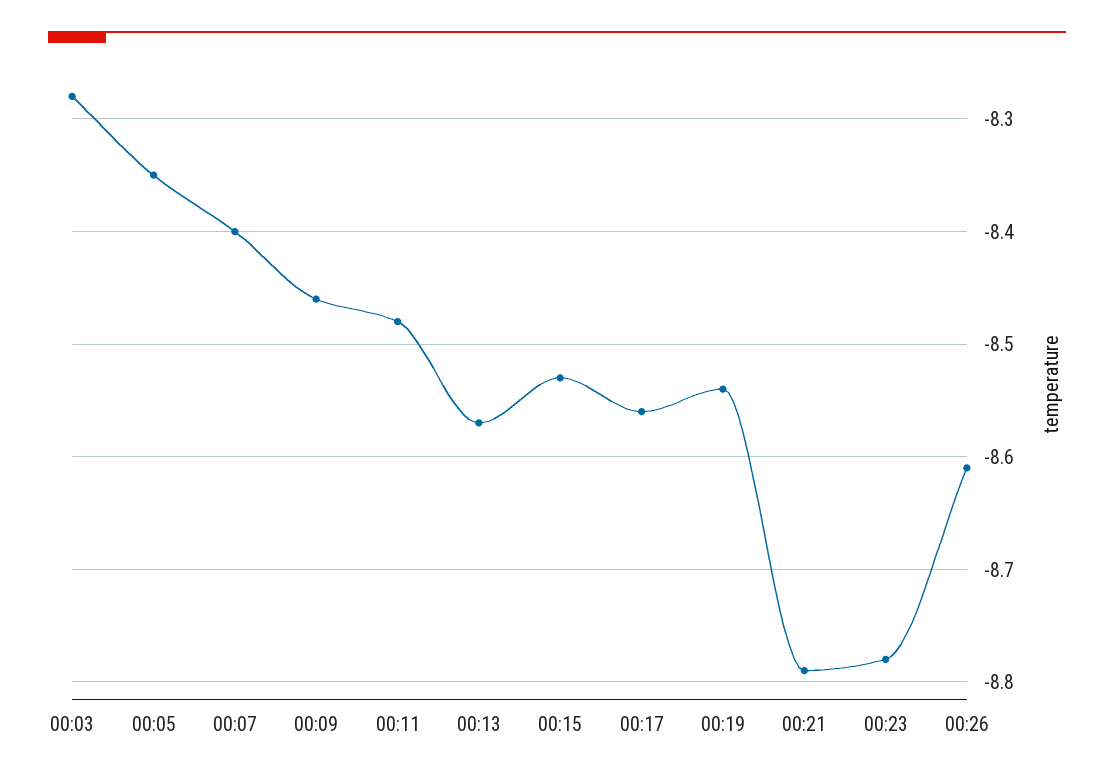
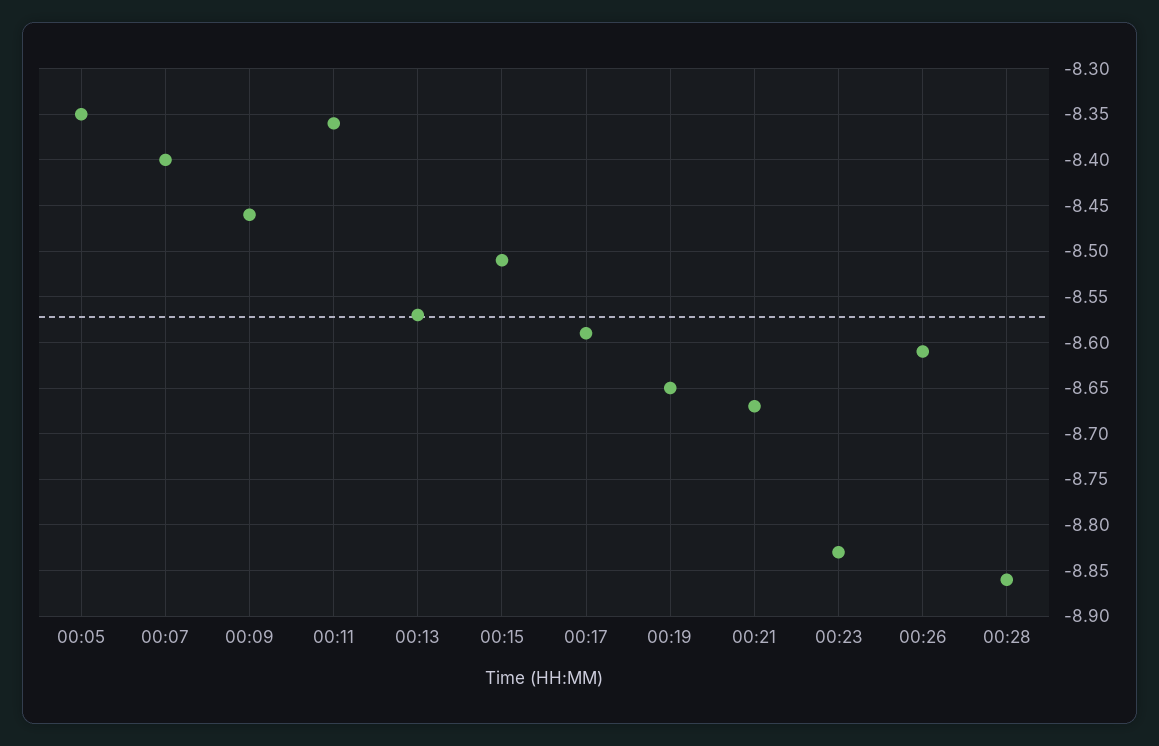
00:03: -8.28 -> none
00:11: -8.48 -> -8.36
00:15: -8.53 -> -8.51
00:17: -8.56 -> -8.59
00:19: -8.54 -> -8.65
00:21: -8.79 -> -8.67
00:23: -8.78 -> -8.83
00:28: none -> -8.86

